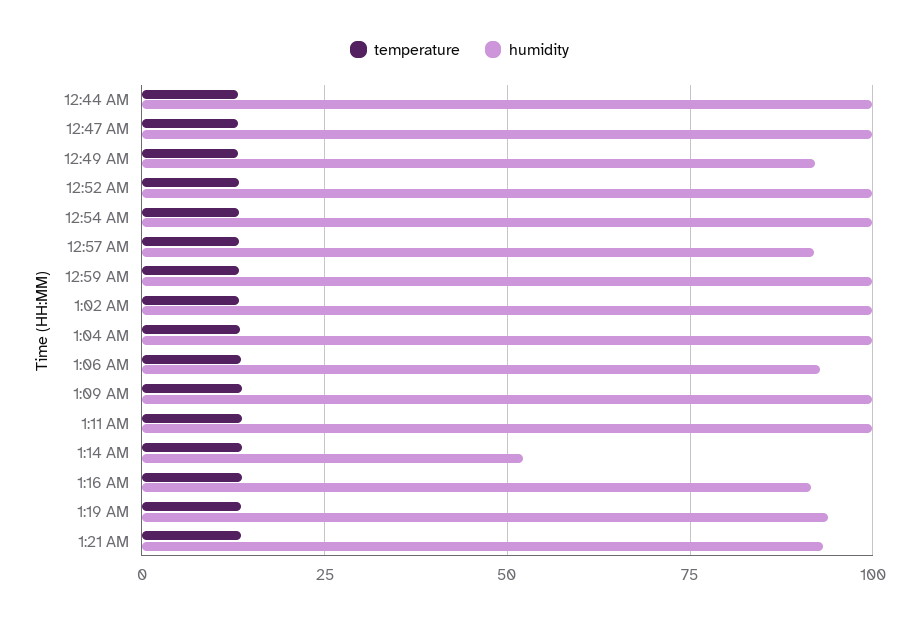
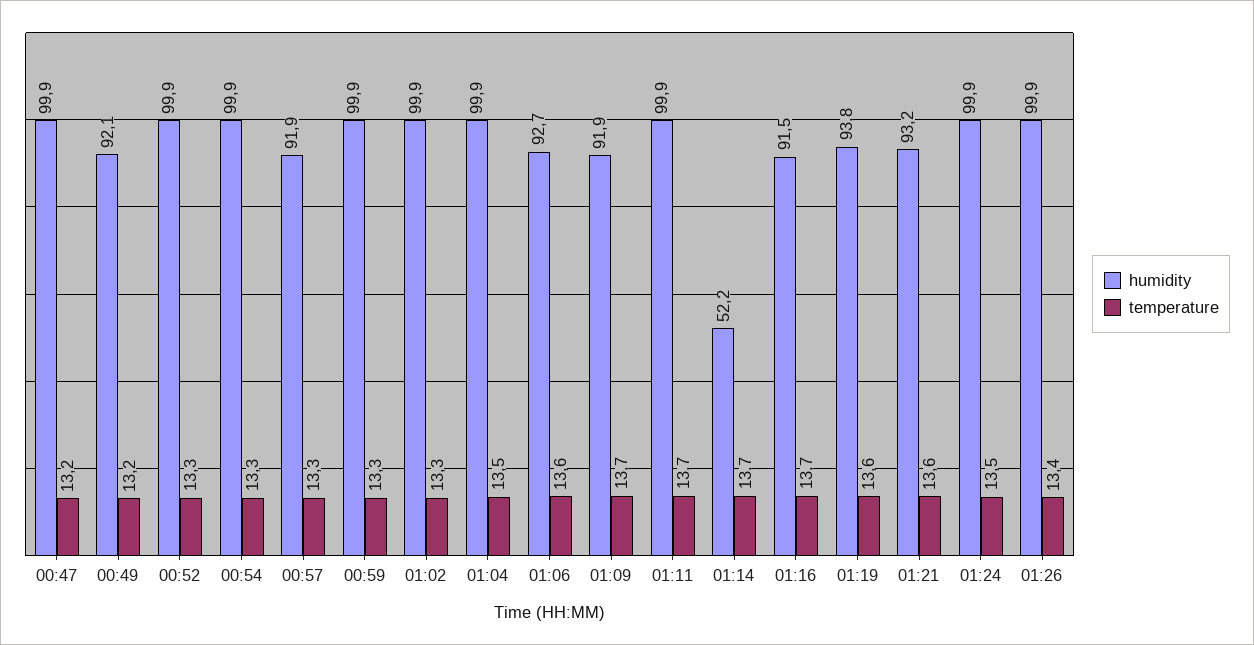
temperature, 12:44 AM: 12.5 -> none
humidity, 12:44 AM: 100 -> none
humidity, 1:09 AM: 100 -> 91.9
humidity, 01:24: none -> 99.9
temperature, 01:24: none -> 13.5
humidity, 01:26: none -> 99.9
temperature, 01:26: none -> 13.4

